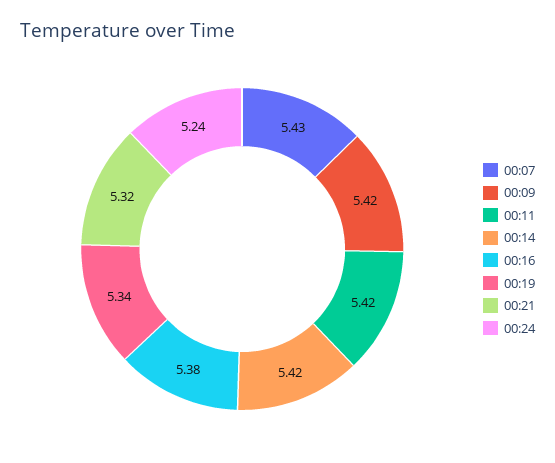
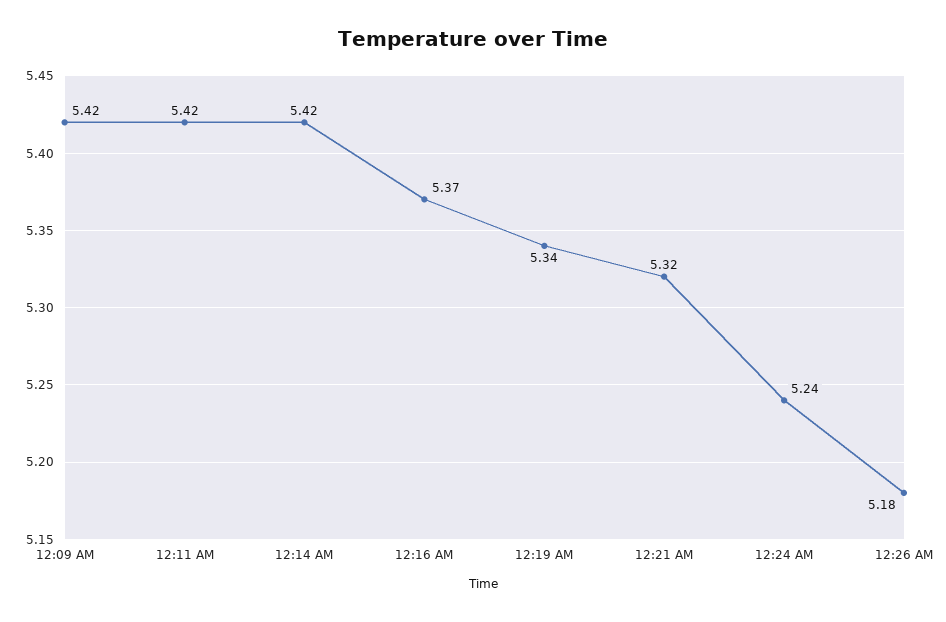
00:07: 5.43 -> none
00:16: 5.38 -> 5.37
12:26 AM: none -> 5.18

